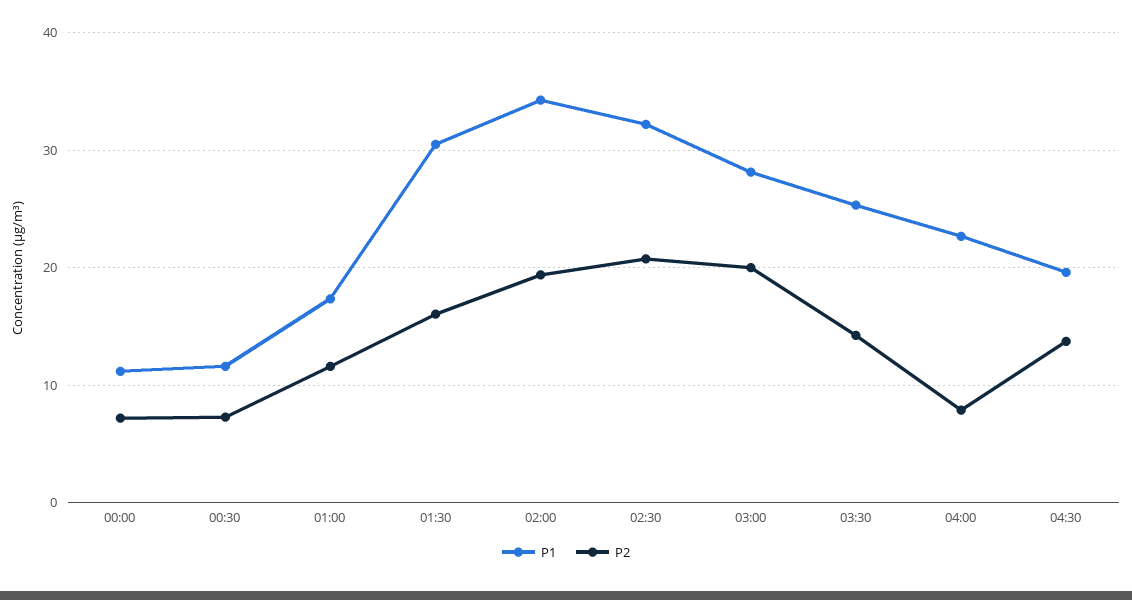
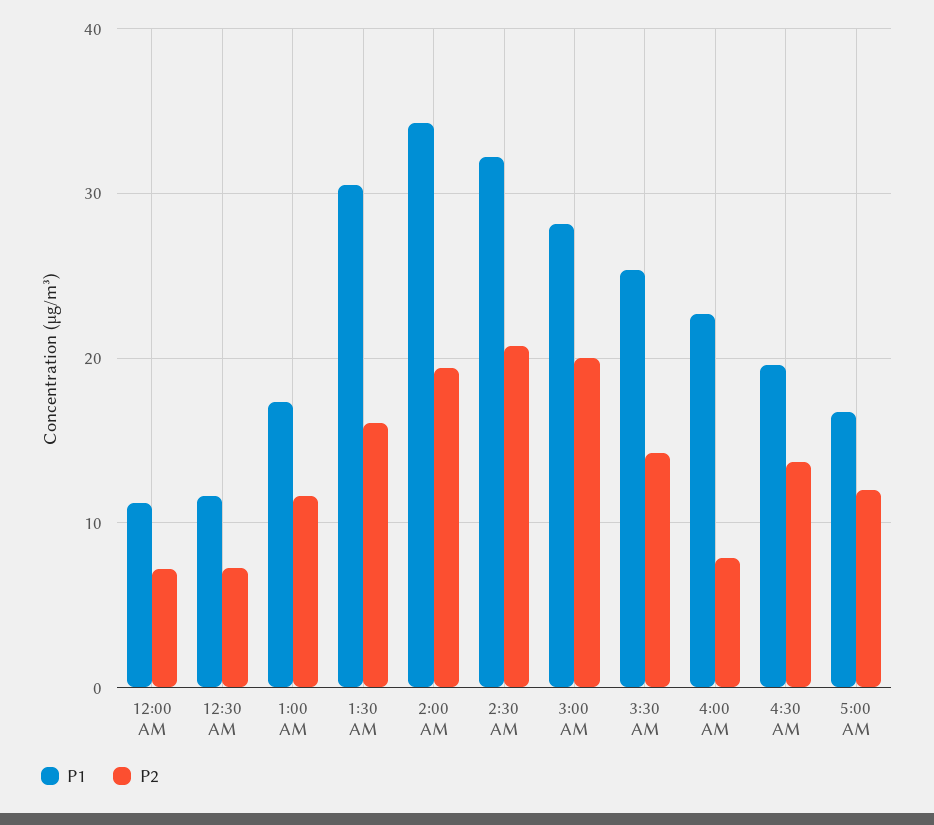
P1, 5:00 AM: none -> 17
P2, 5:00 AM: none -> 12

